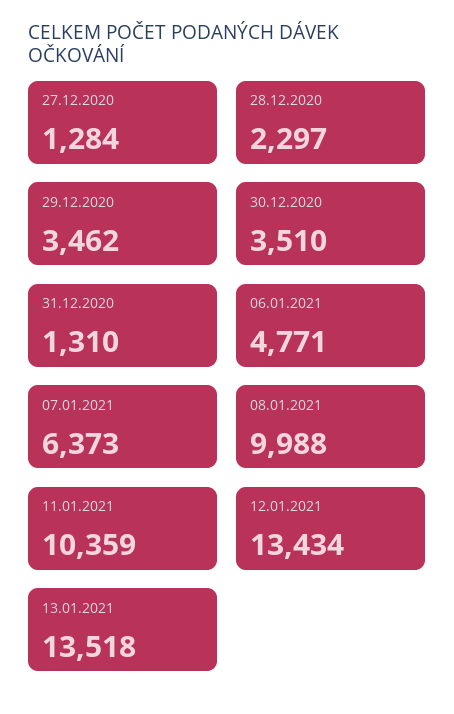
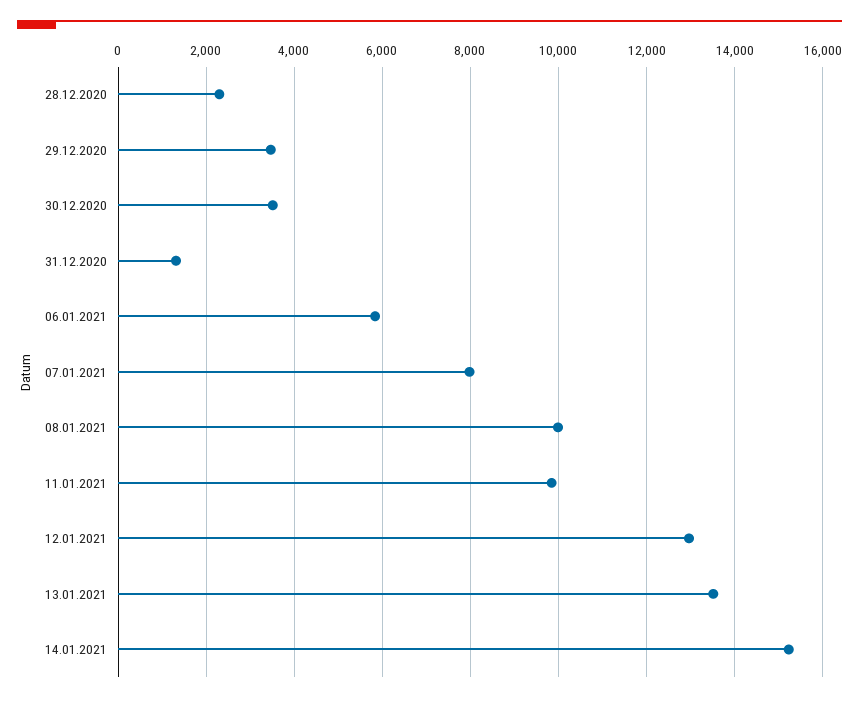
27.12.2020: 1284 -> none
06.01.2021: 4771 -> 5800
07.01.2021: 6373 -> 8000
11.01.2021: 10359 -> 9800
12.01.2021: 13434 -> 13000
14.01.2021: none -> 15200

